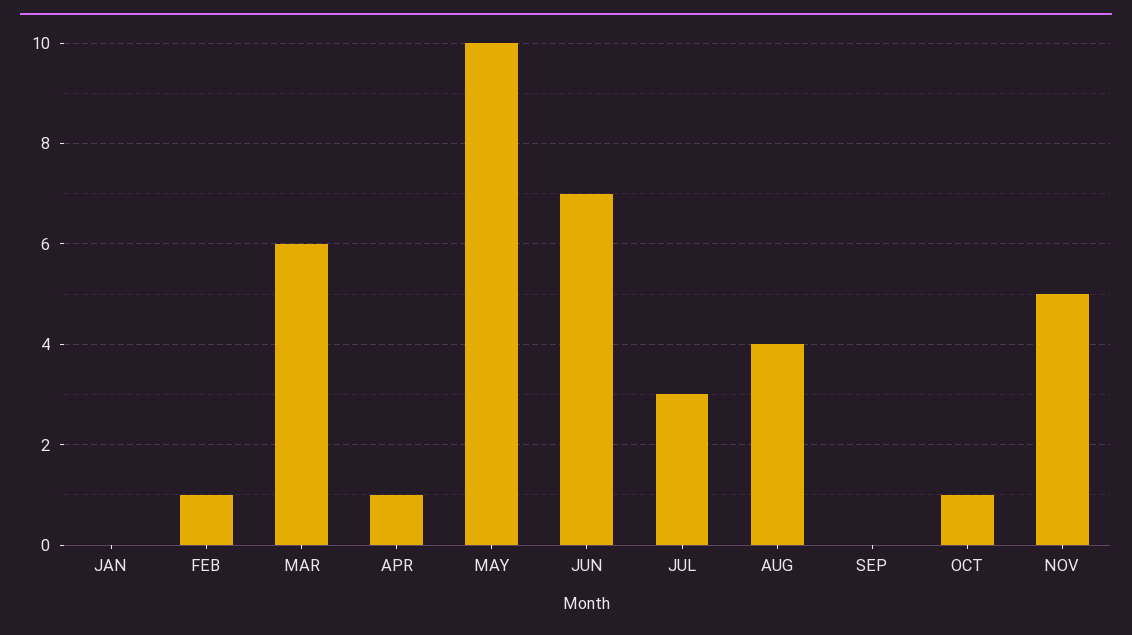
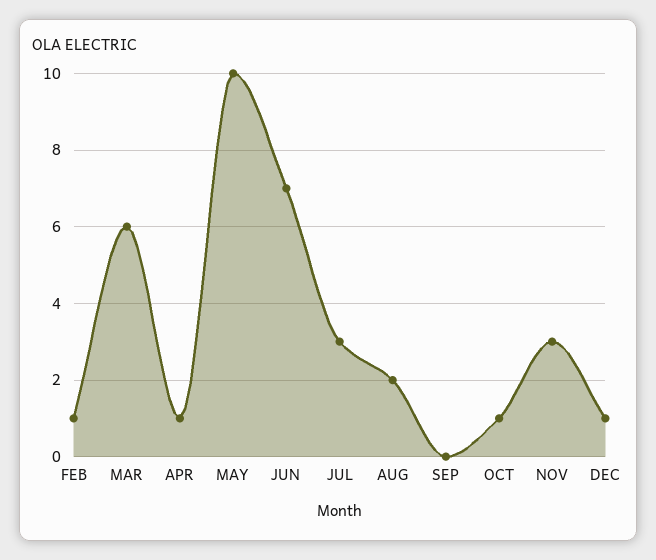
JAN: 0 -> none
AUG: 4 -> 2
NOV: 5 -> 3
DEC: none -> 1

